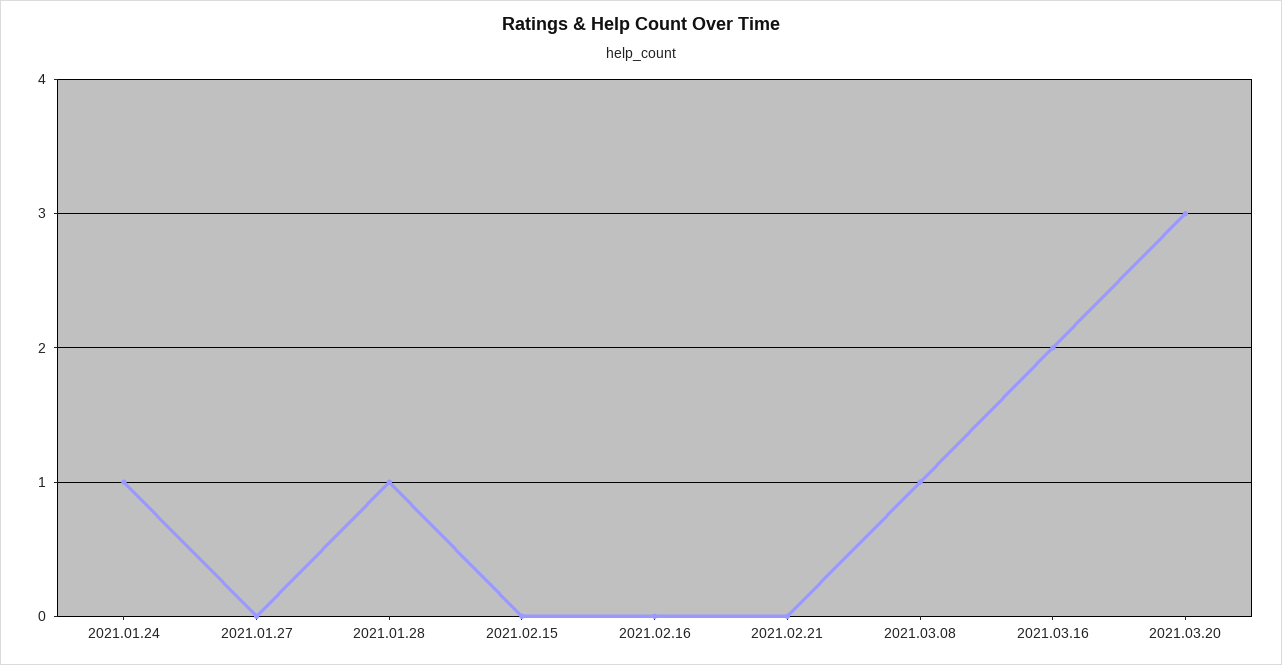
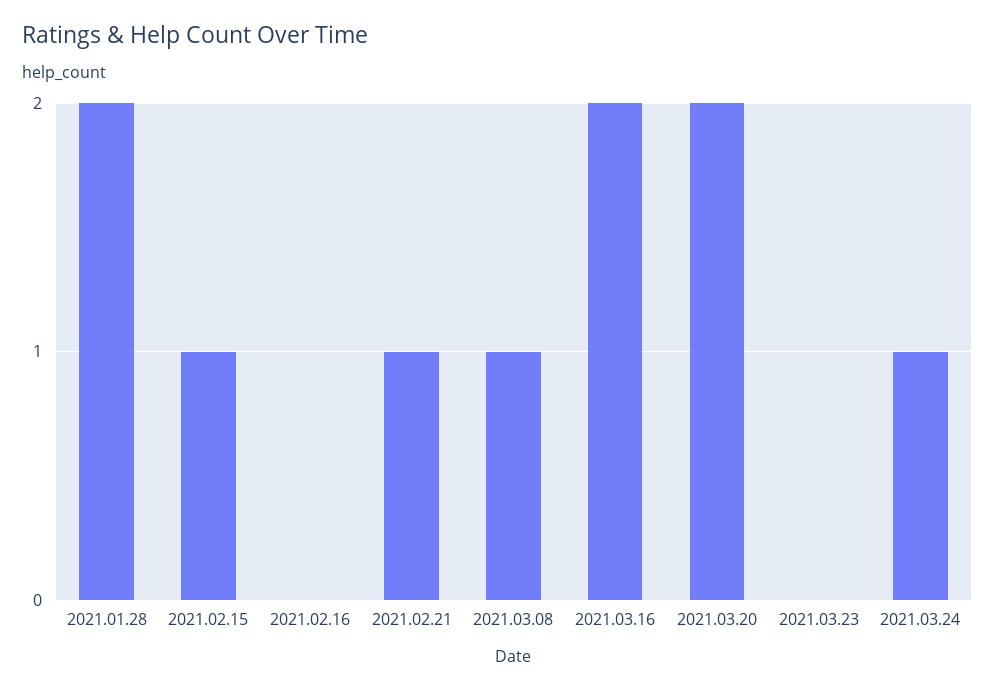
2021.01.24: 1 -> none
2021.01.27: 0 -> none
2021.01.28: 1 -> 2
2021.02.15: 0 -> 1
2021.02.21: 0 -> 1
2021.03.20: 3 -> 2
2021.03.23: none -> 0
2021.03.24: none -> 1

